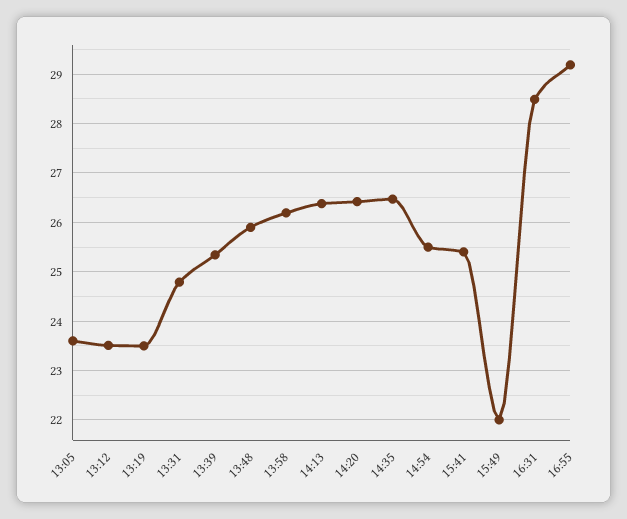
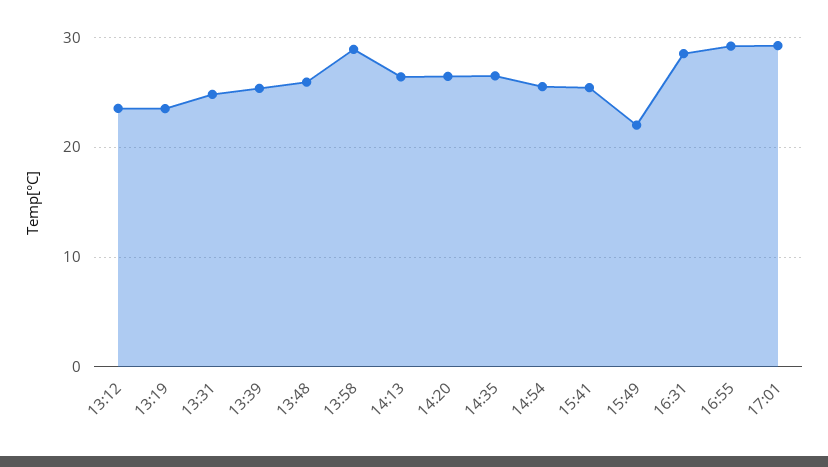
13:05: 23.6 -> none
13:58: 26.2 -> 29
17:01: none -> 29

